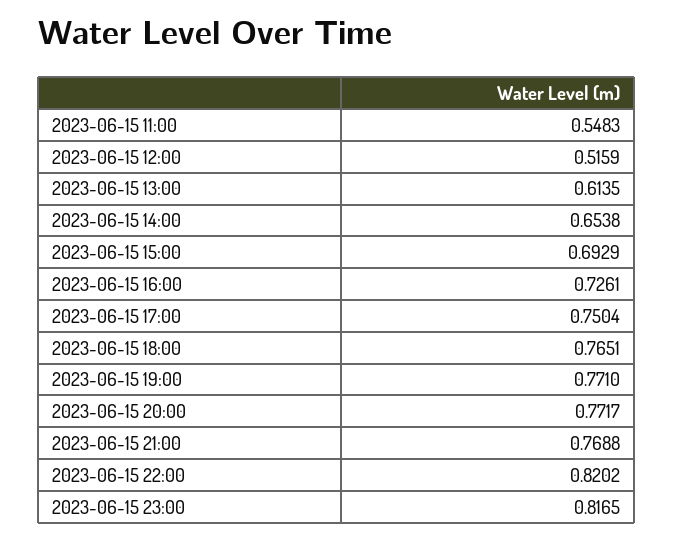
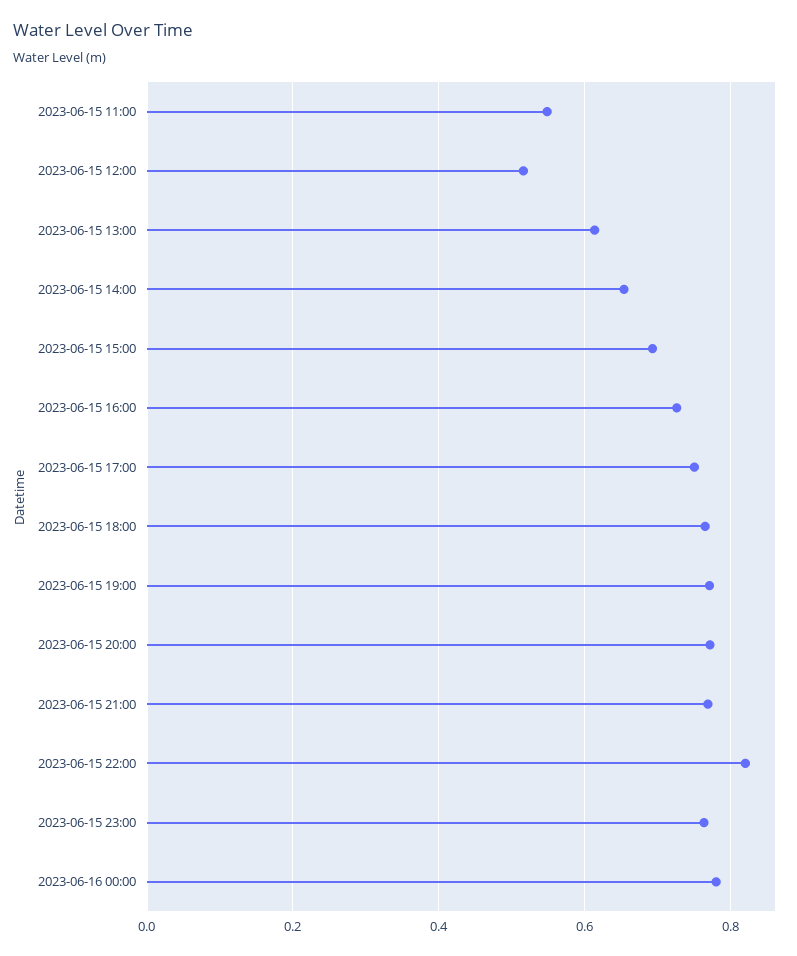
2023-06-15 23:00: 0.8165 -> 0.76
2023-06-16 00:00: none -> 0.78

